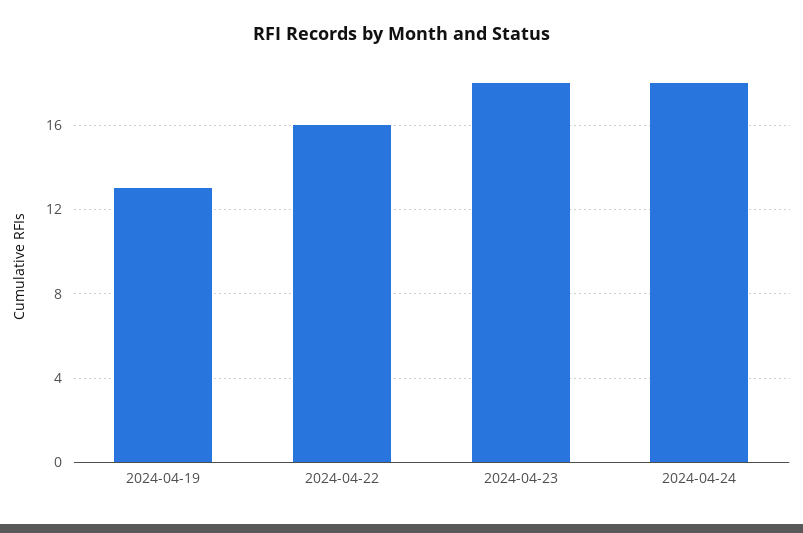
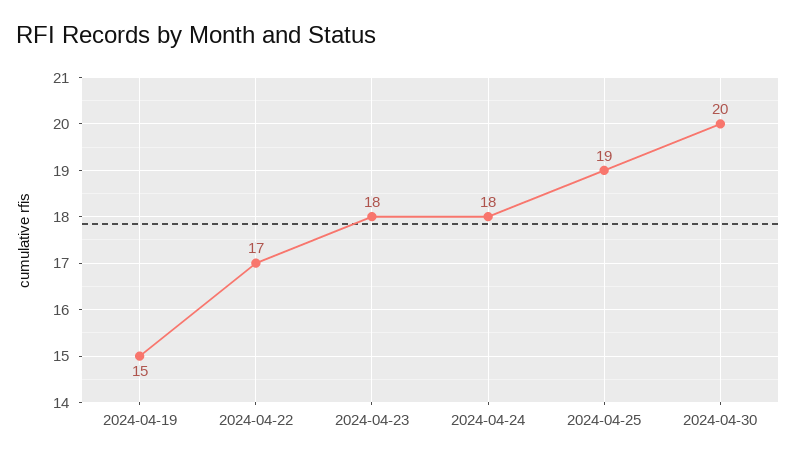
2024-04-19: 13 -> 15
2024-04-22: 16 -> 17
2024-04-25: none -> 19
2024-04-30: none -> 20

